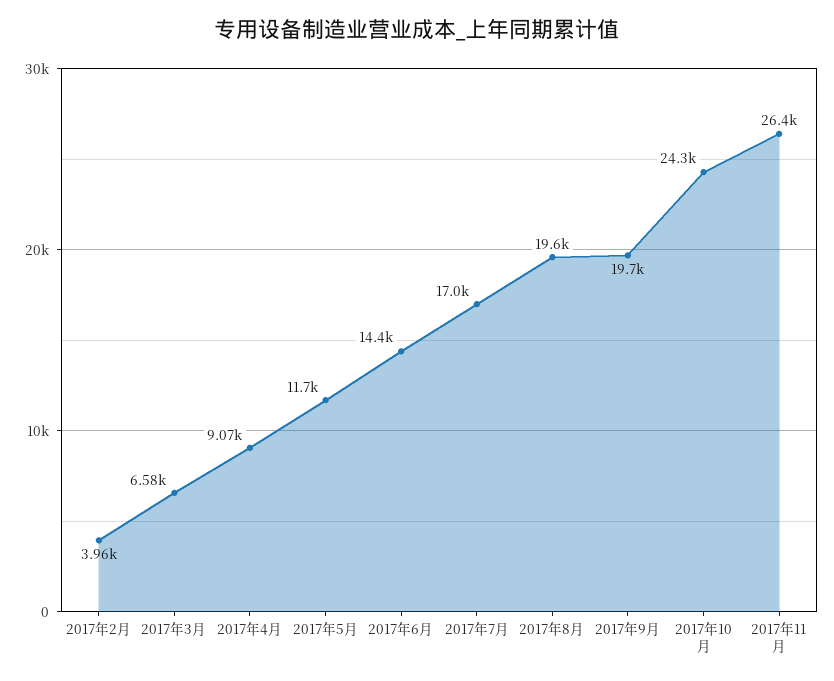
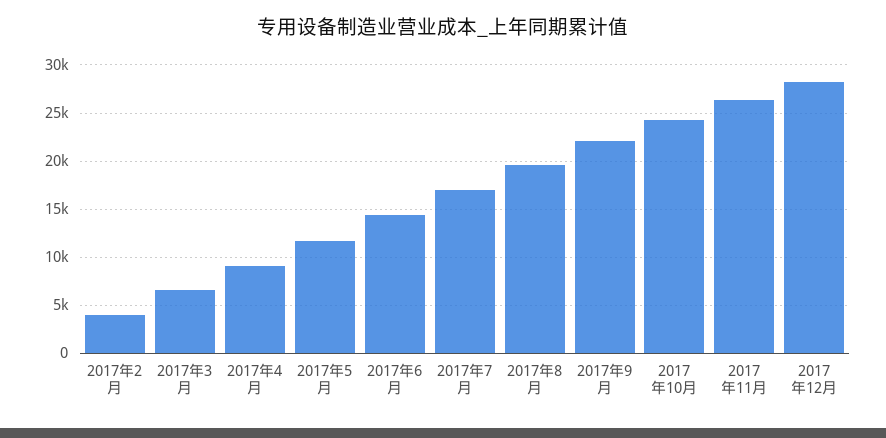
2017年9月: 19700 -> 22000
2017年12月: none -> 28000

